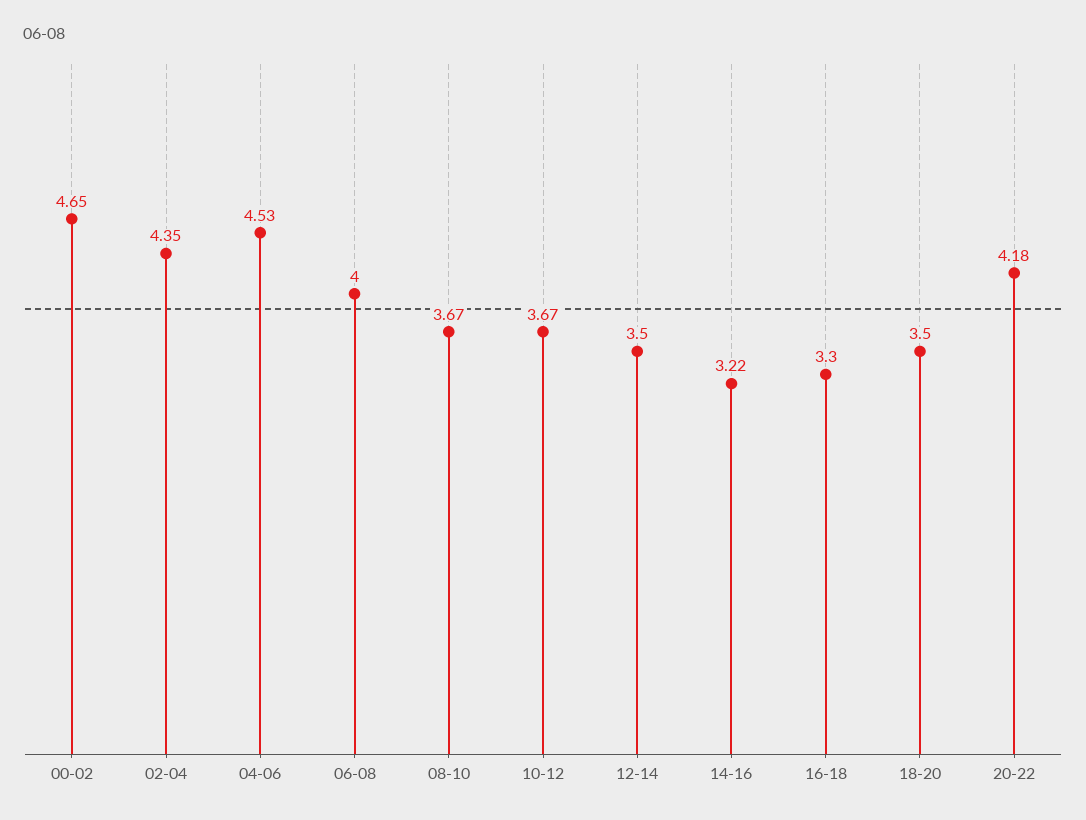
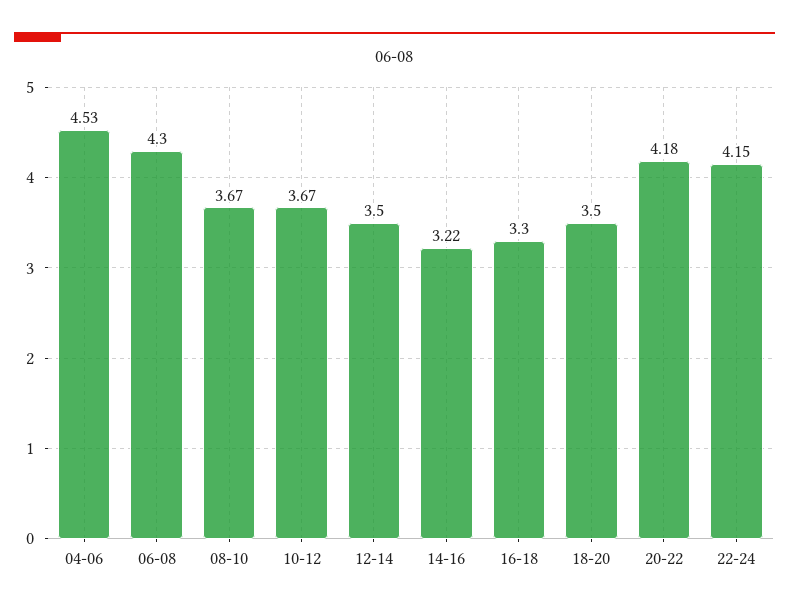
00-02: 4.65 -> none
02-04: 4.35 -> none
06-08: 4 -> 4.3
22-24: none -> 4.15

